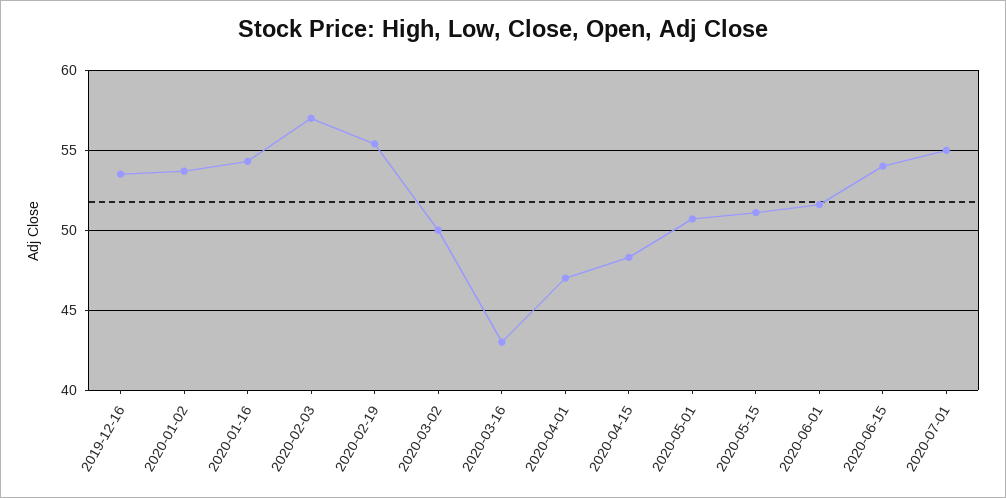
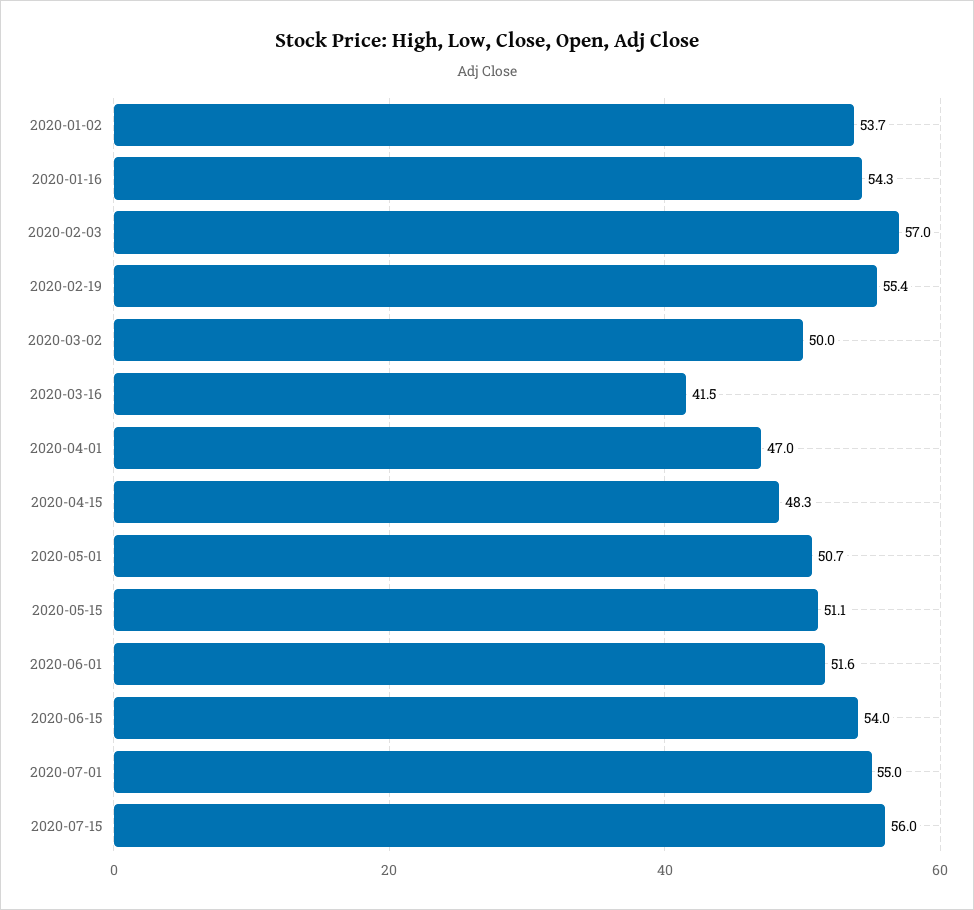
2019-12-16: 53.5 -> none
2020-03-16: 43 -> 41.5
2020-07-15: none -> 56

